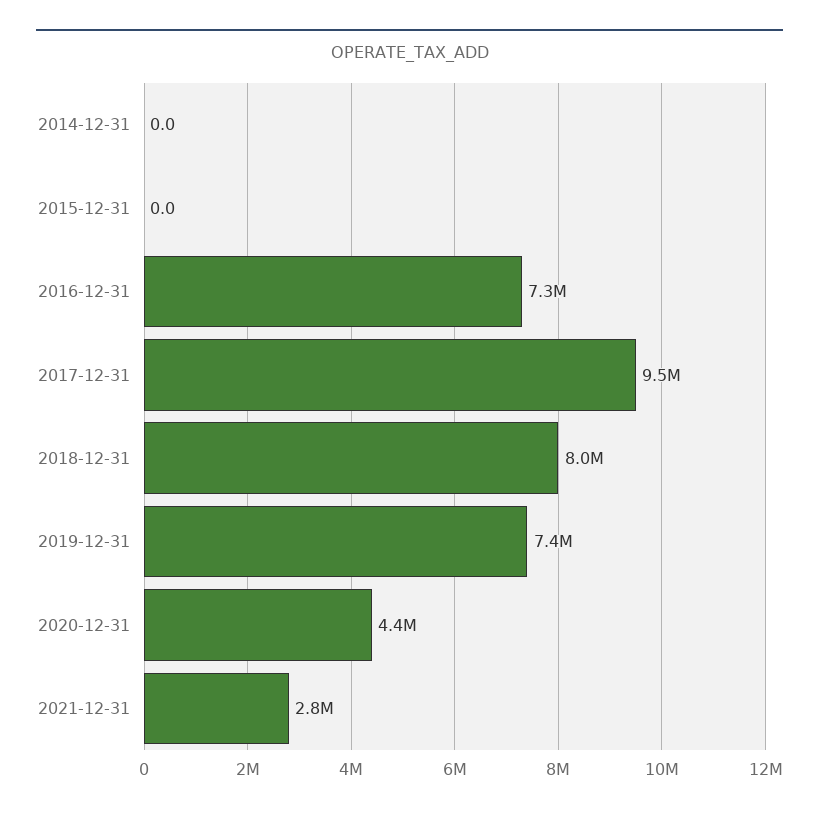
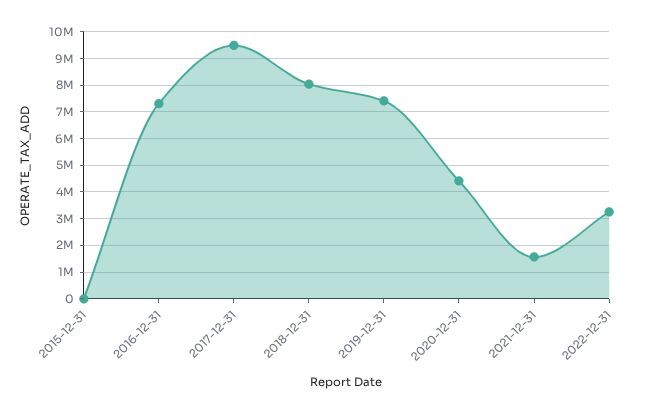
2014-12-31: 0 -> none
2021-12-31: 2800000 -> 1500000
2022-12-31: none -> 3250000

